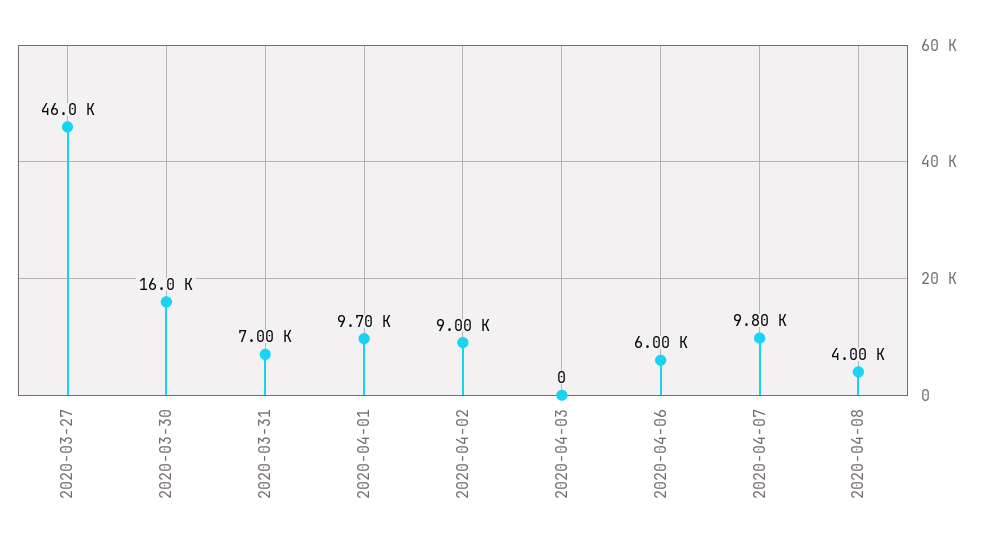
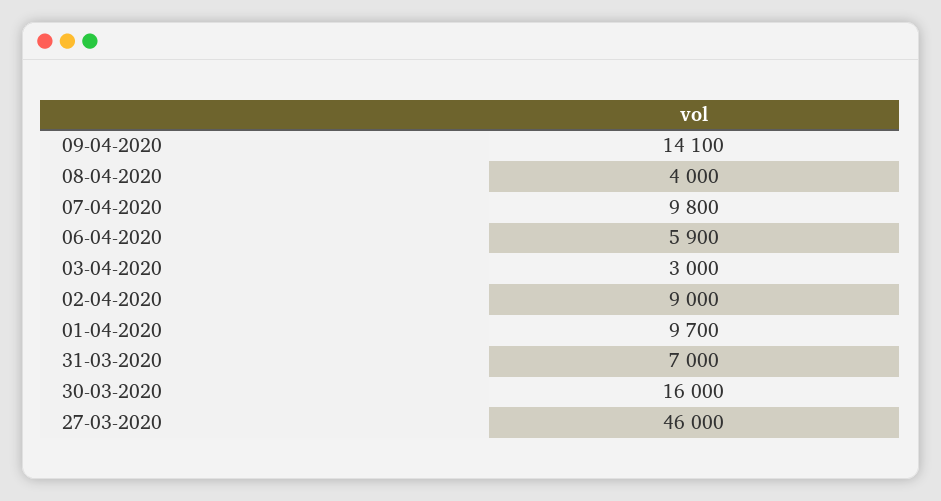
2020-04-03: 0 -> 3000
2020-04-06: 6000 -> 5900
09-04-2020: none -> 14100

